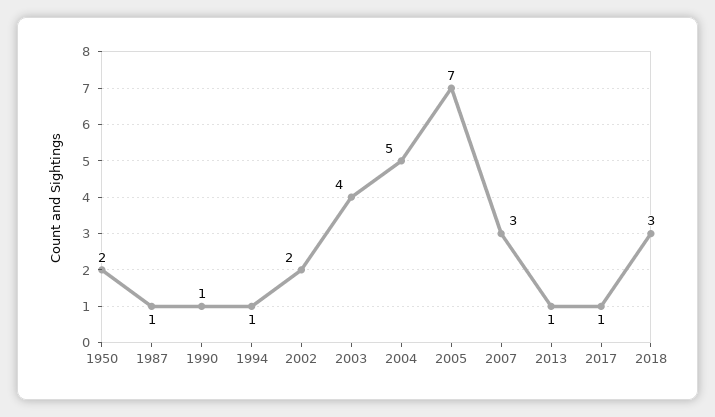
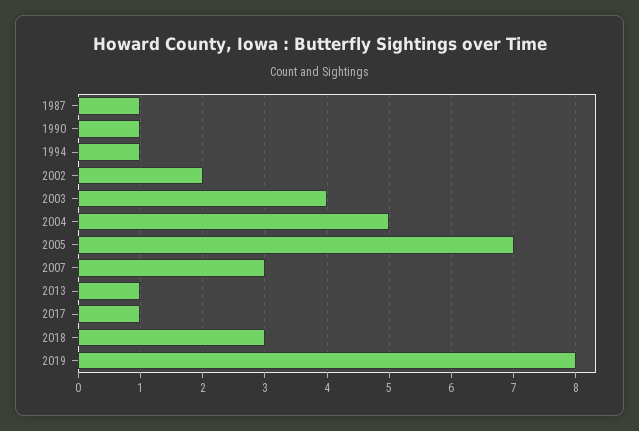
1950: 2 -> none
2019: none -> 8

